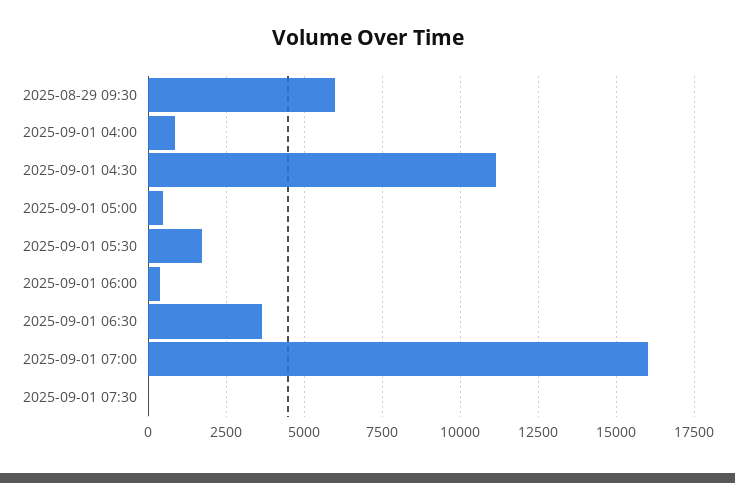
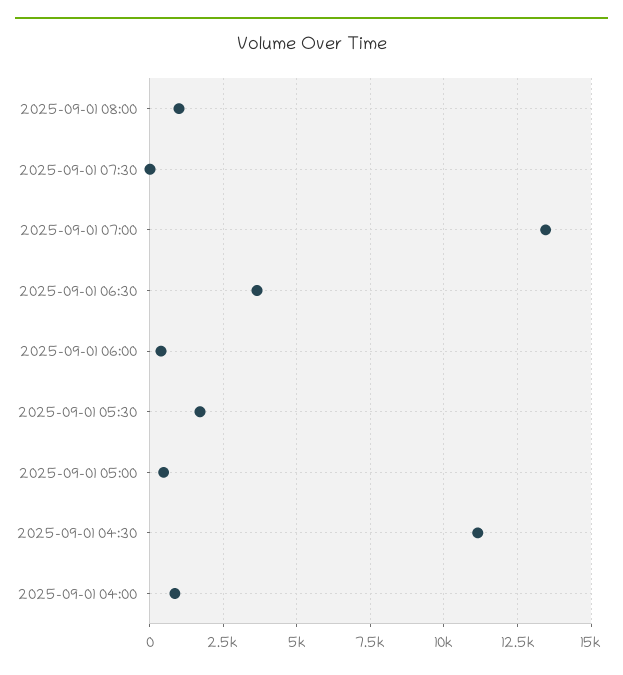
2025-08-29 09:30: 6000 -> none
2025-09-01 07:00: 16000 -> 13500
2025-09-01 08:00: none -> 1000

